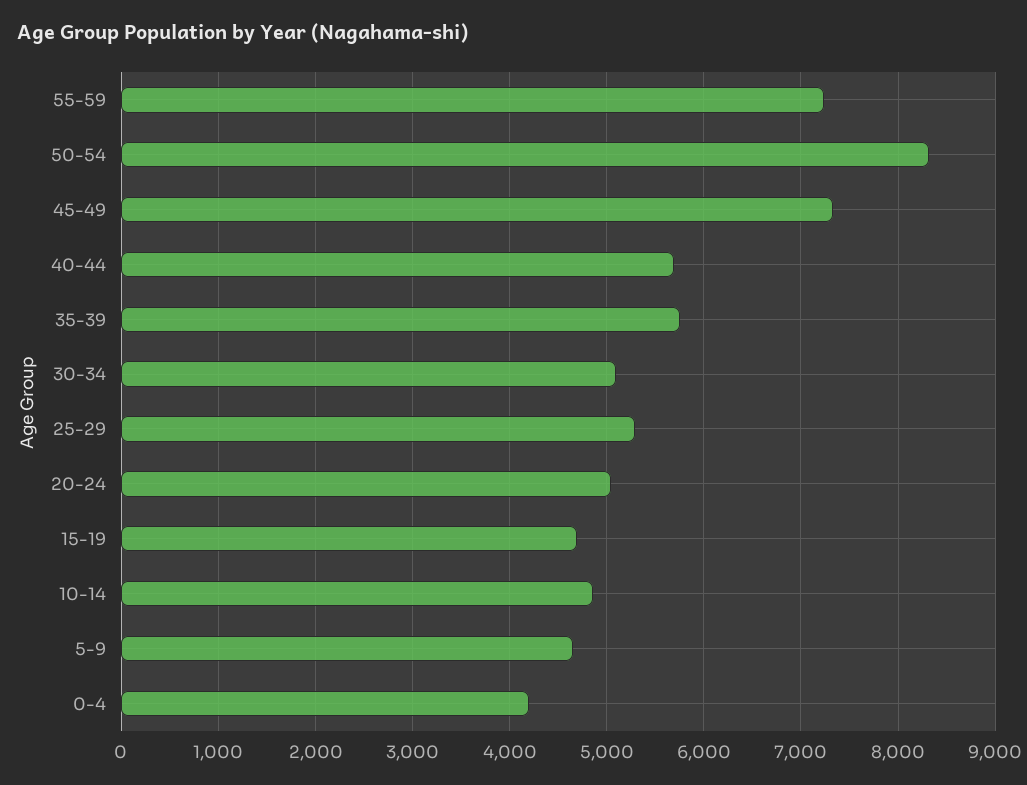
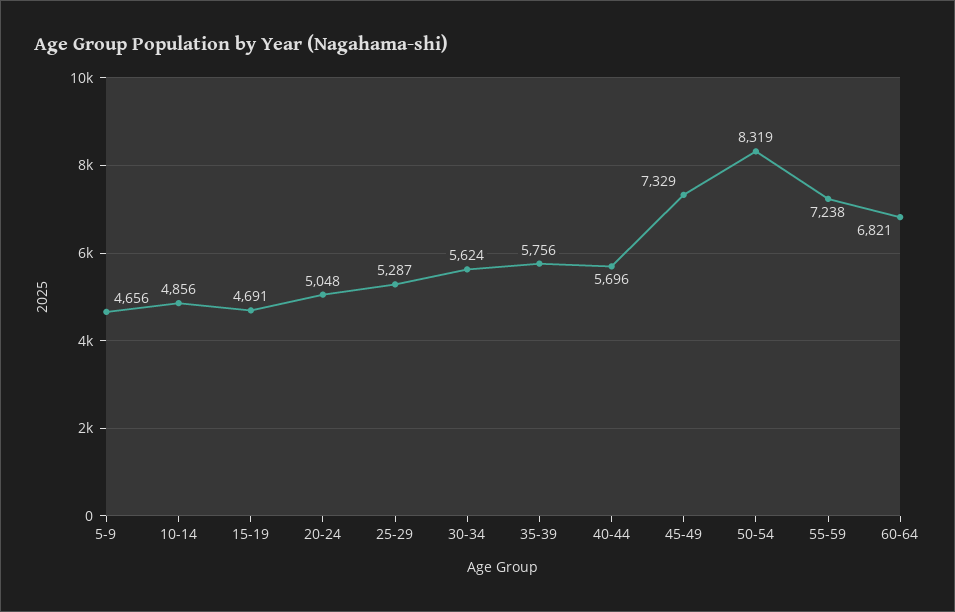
30-34: 5100 -> 5624
0-4: 4200 -> none
60-64: none -> 6821

